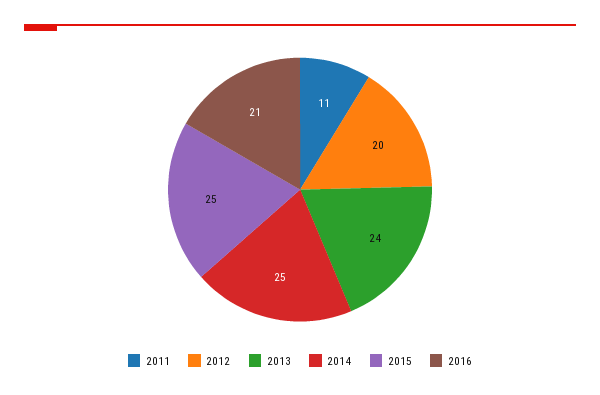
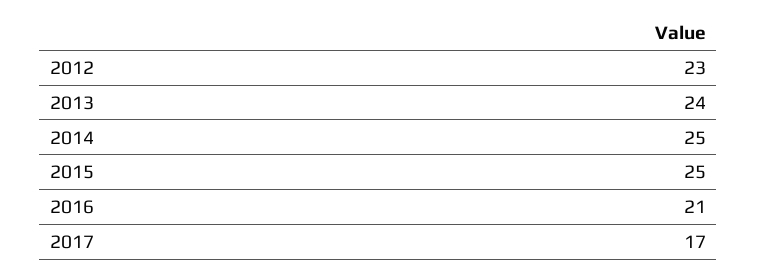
2011: 11 -> none
2012: 20 -> 23
2017: none -> 17

